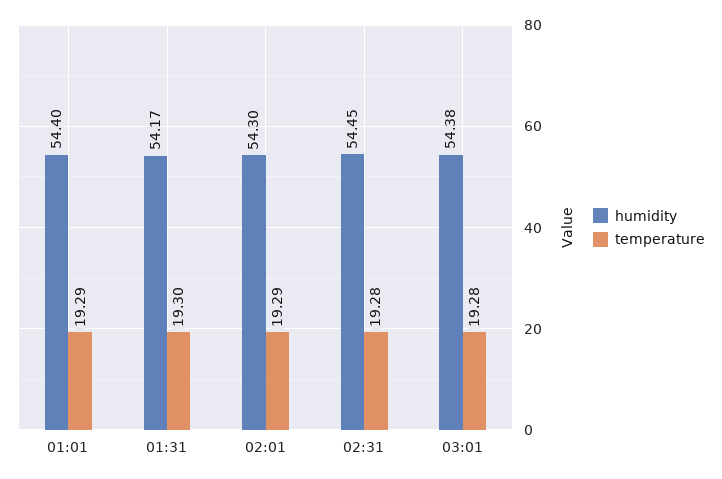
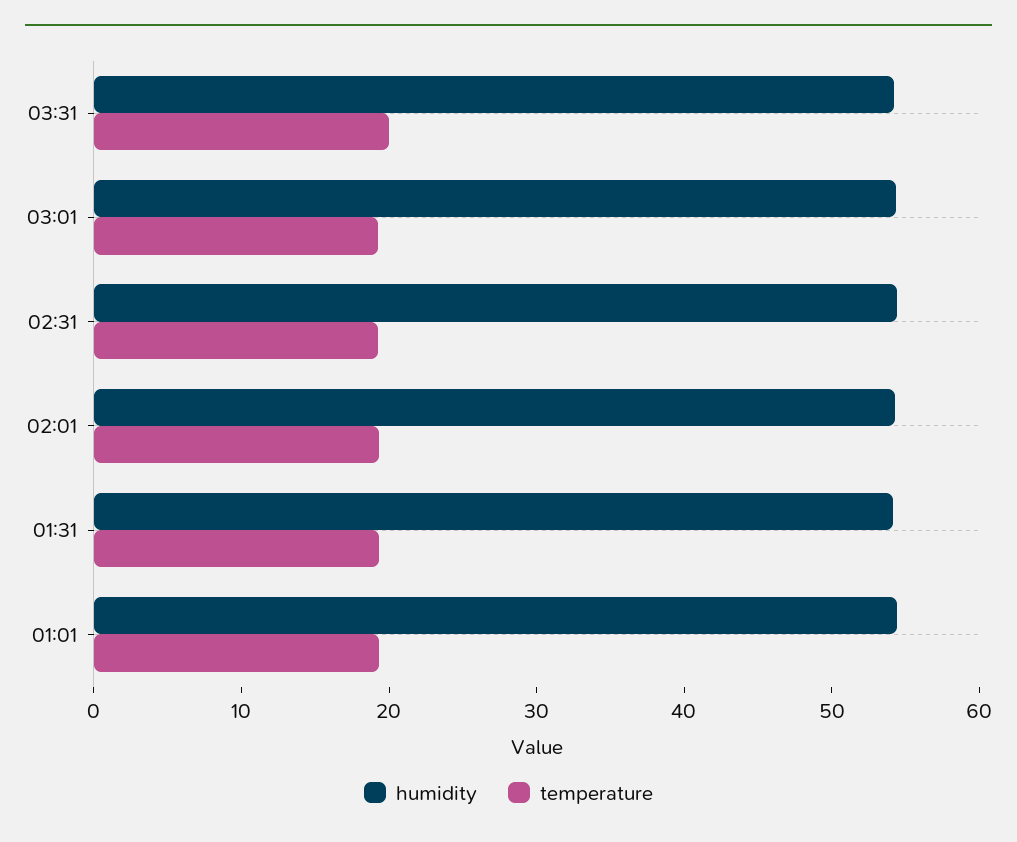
humidity, 03:31: none -> 54
temperature, 03:31: none -> 20

